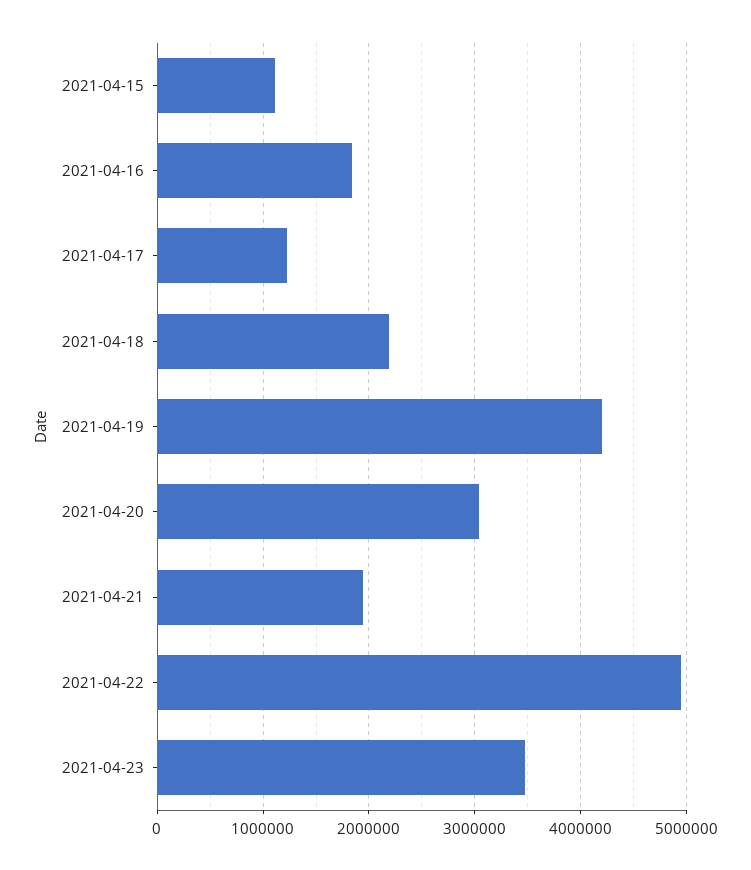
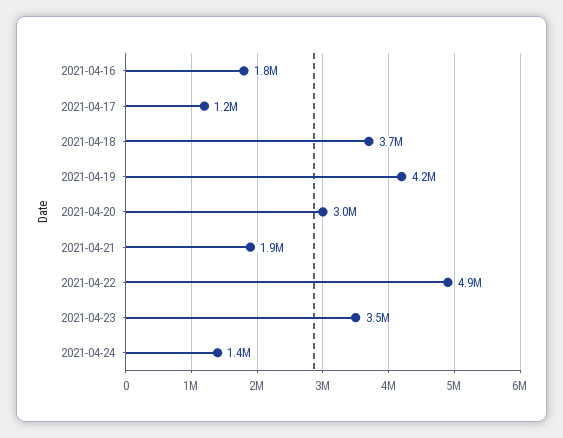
2021-04-15: 1100000 -> none
2021-04-18: 2200000 -> 3700000
2021-04-24: none -> 1400000

